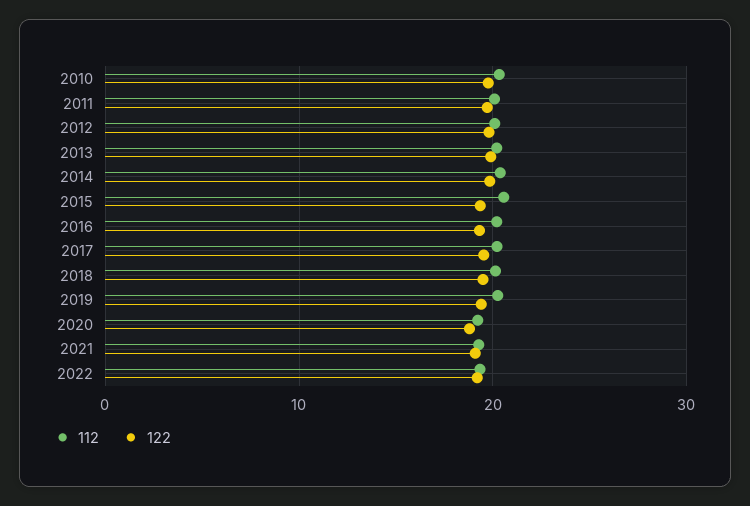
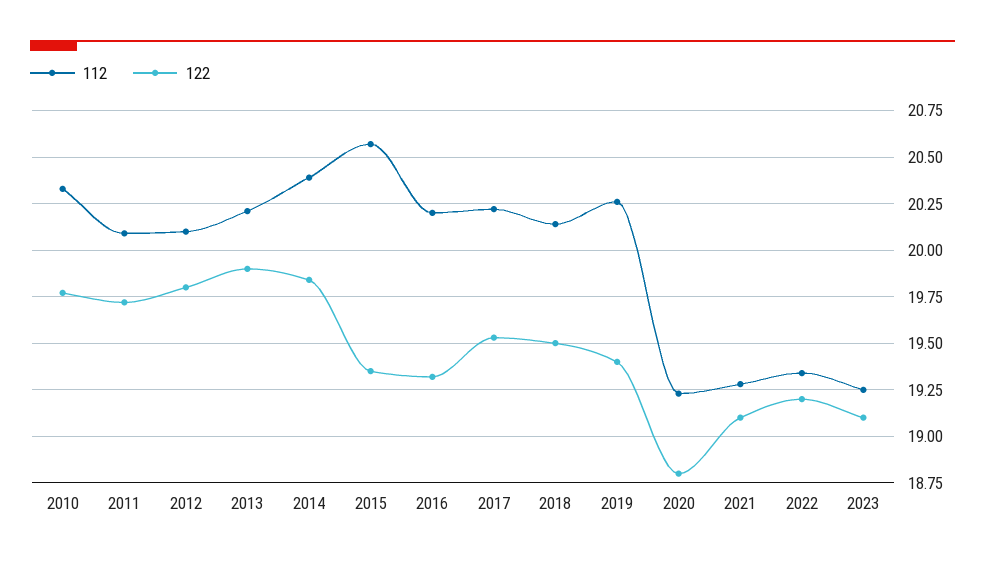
112, 2023: none -> 19.25
122, 2023: none -> 19.1

